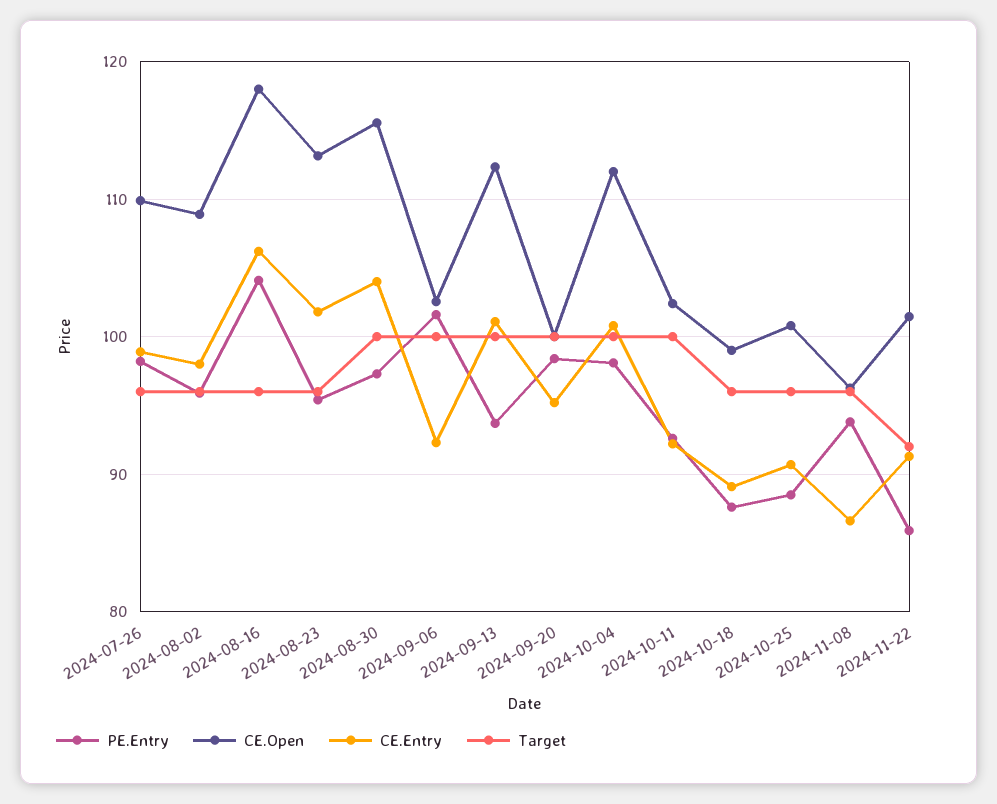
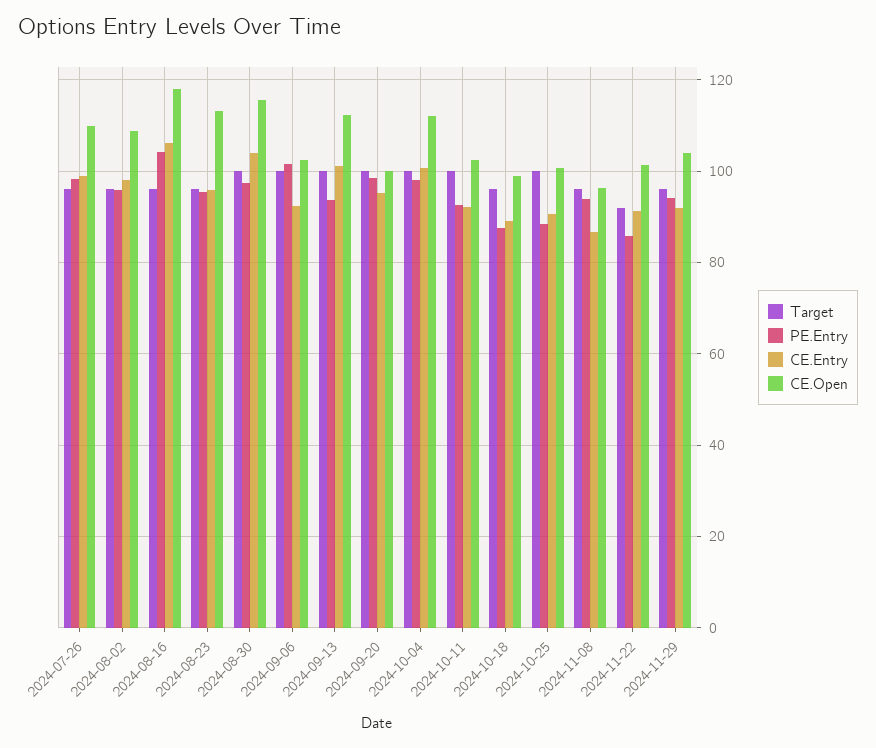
CE.Entry, 2024-08-23: 102 -> 96
Target, 2024-10-25: 96 -> 100
Target, 2024-11-29: none -> 96
PE.Entry, 2024-11-29: none -> 94
CE.Entry, 2024-11-29: none -> 92
CE.Open, 2024-11-29: none -> 104

